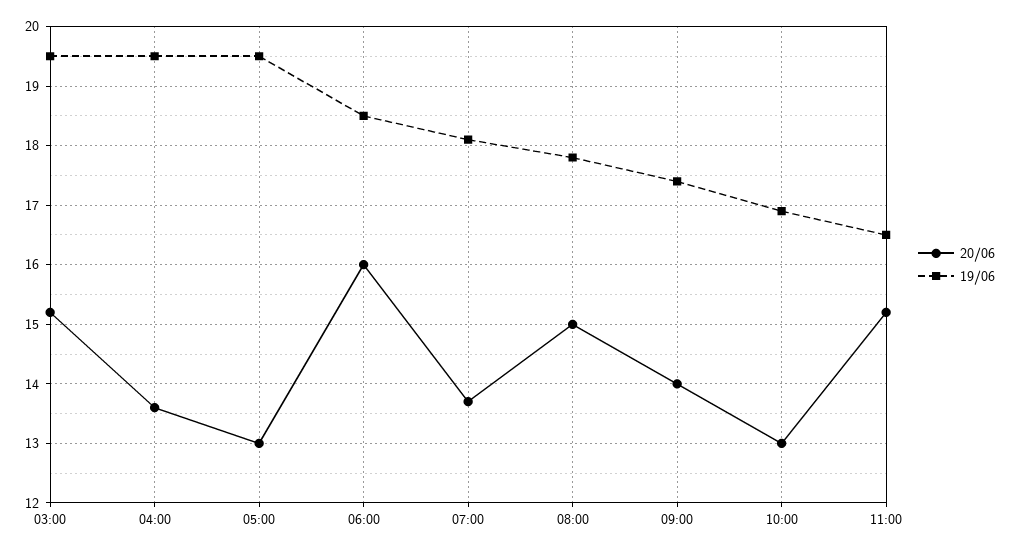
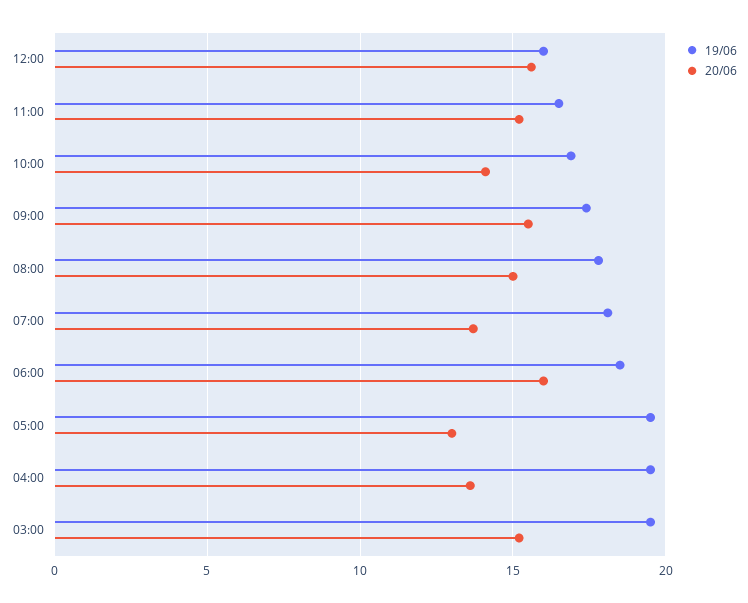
20/06, 09:00: 14 -> 15.5
20/06, 10:00: 13 -> 14
19/06, 12:00: none -> 16
20/06, 12:00: none -> 15.5

